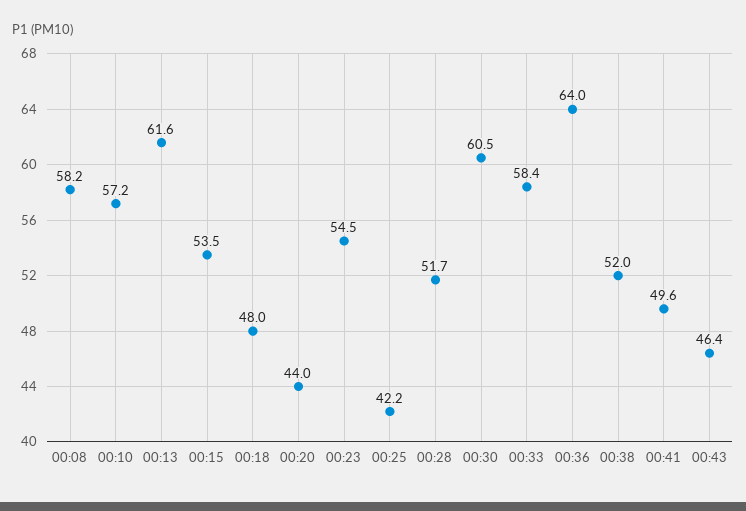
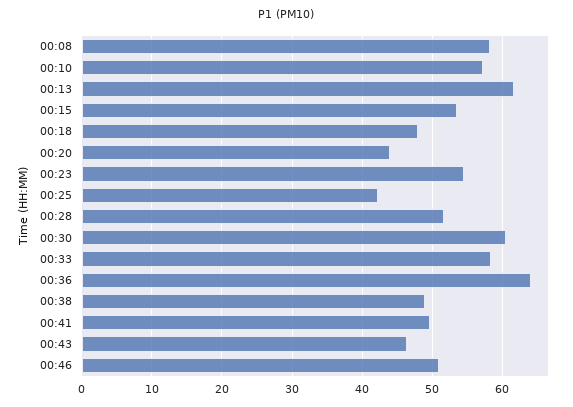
00:38: 52 -> 49
00:46: none -> 51

